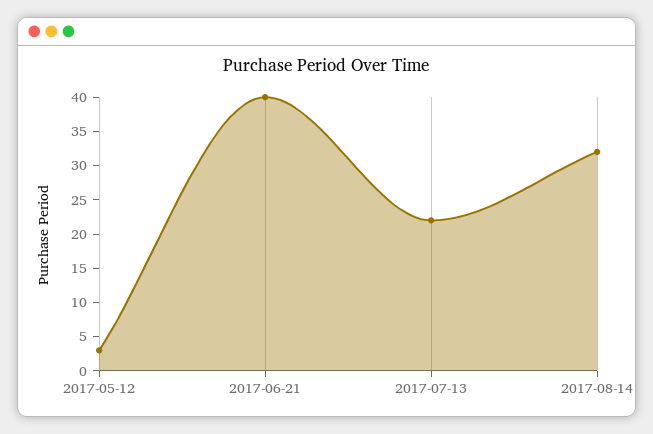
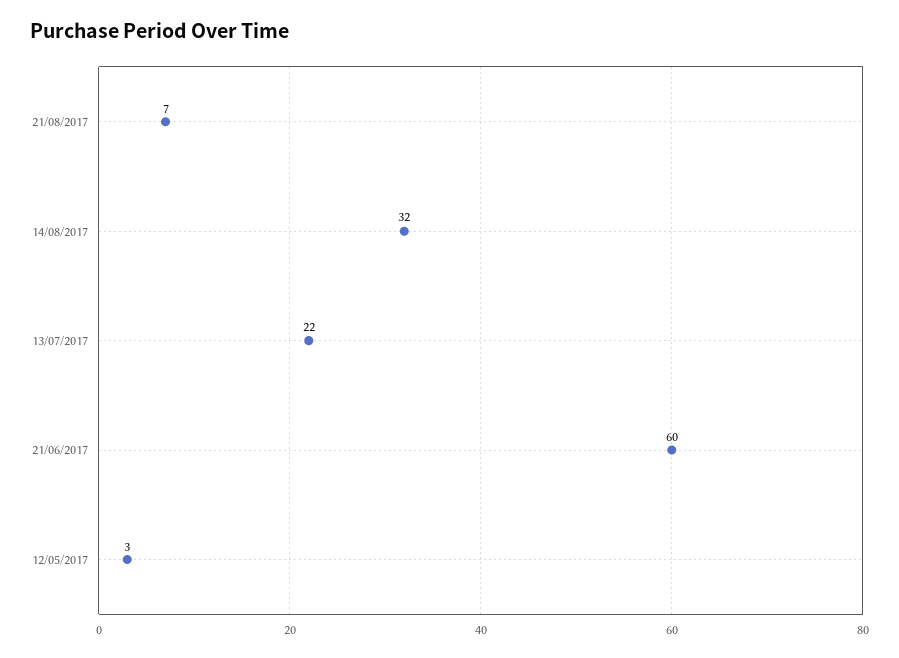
2017-06-21: 40 -> 60
21/08/2017: none -> 7

